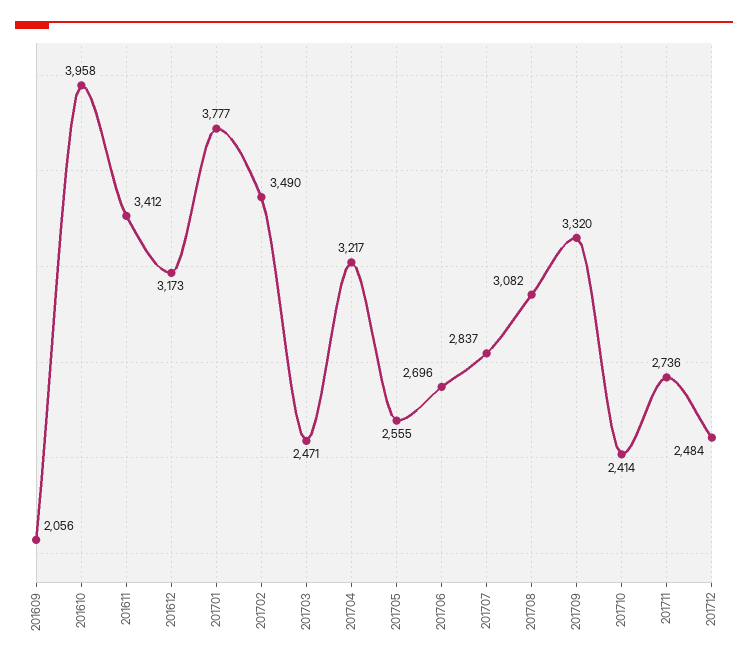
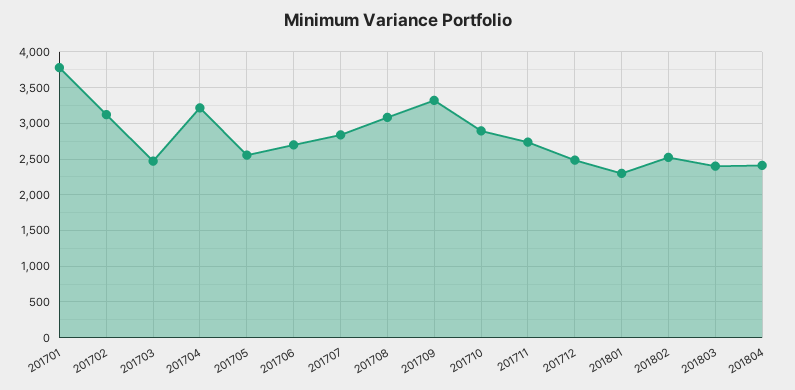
201609: 2056 -> none
201610: 3958 -> none
201611: 3412 -> none
201612: 3173 -> none
201702: 3490 -> 3100
201710: 2414 -> 2900
201801: none -> 2300
201802: none -> 2500
201803: none -> 2400
201804: none -> 2400

